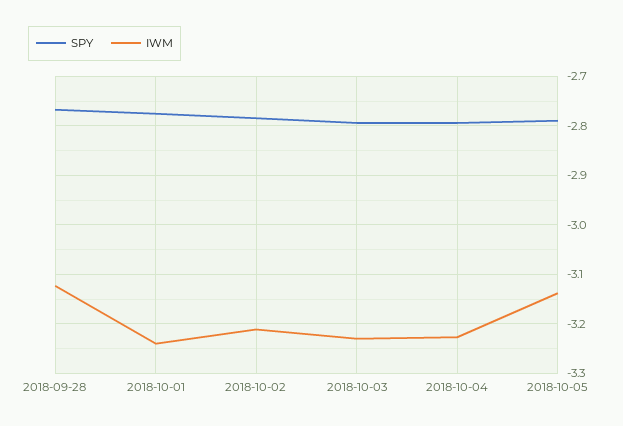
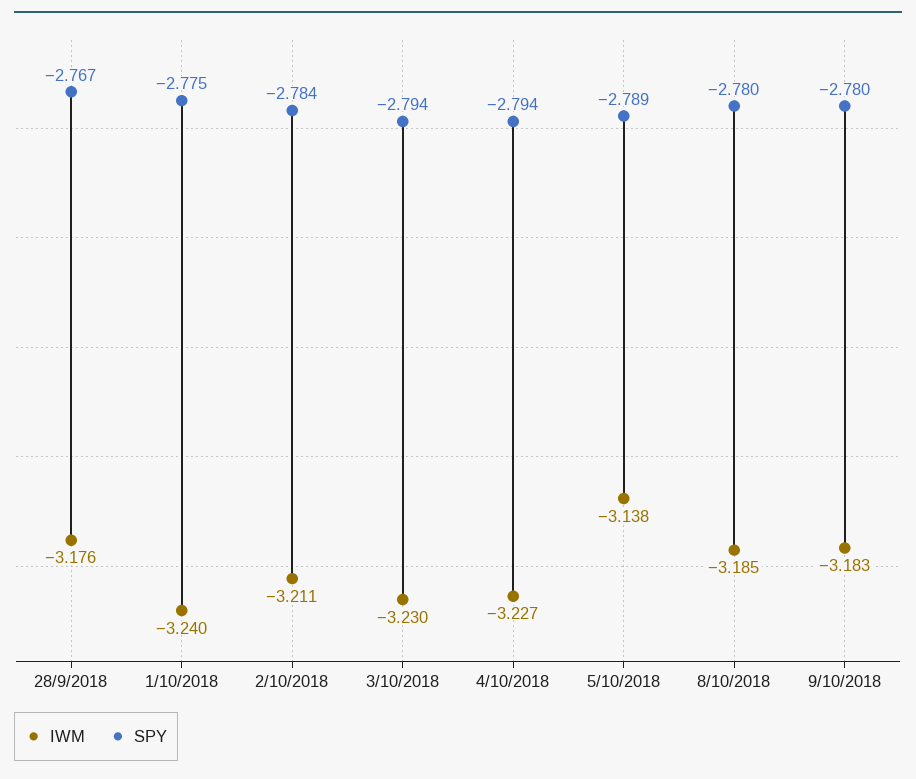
IWM, 2018-09-28: -3.12 -> -3.176
IWM, 8/10/2018: none -> -3.185
SPY, 8/10/2018: none -> -2.78
IWM, 9/10/2018: none -> -3.183
SPY, 9/10/2018: none -> -2.78

